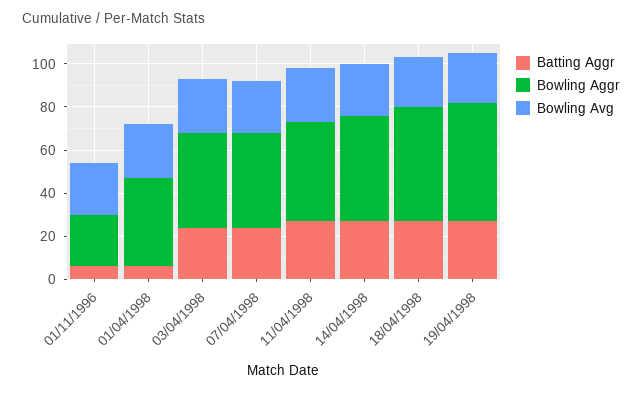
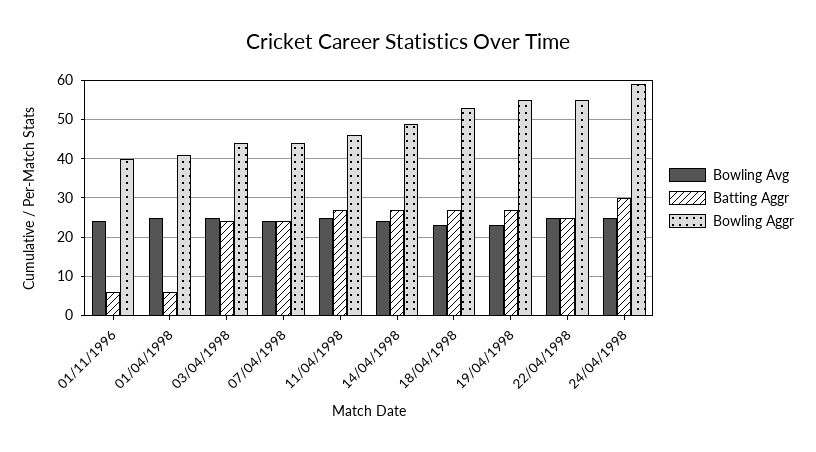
Bowling Aggr, 01/11/1996: 25 -> 40
Bowling Avg, 22/04/1998: none -> 25
Batting Aggr, 22/04/1998: none -> 25
Bowling Aggr, 22/04/1998: none -> 55
Bowling Avg, 24/04/1998: none -> 25
Batting Aggr, 24/04/1998: none -> 30
Bowling Aggr, 24/04/1998: none -> 60

